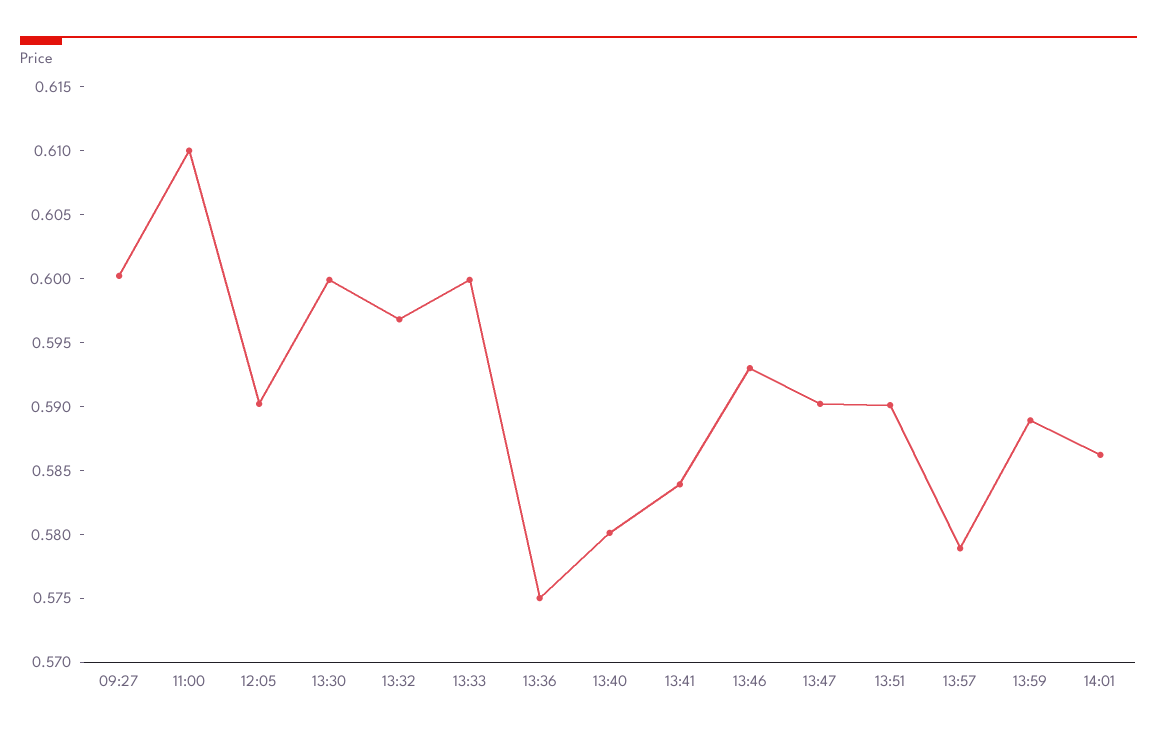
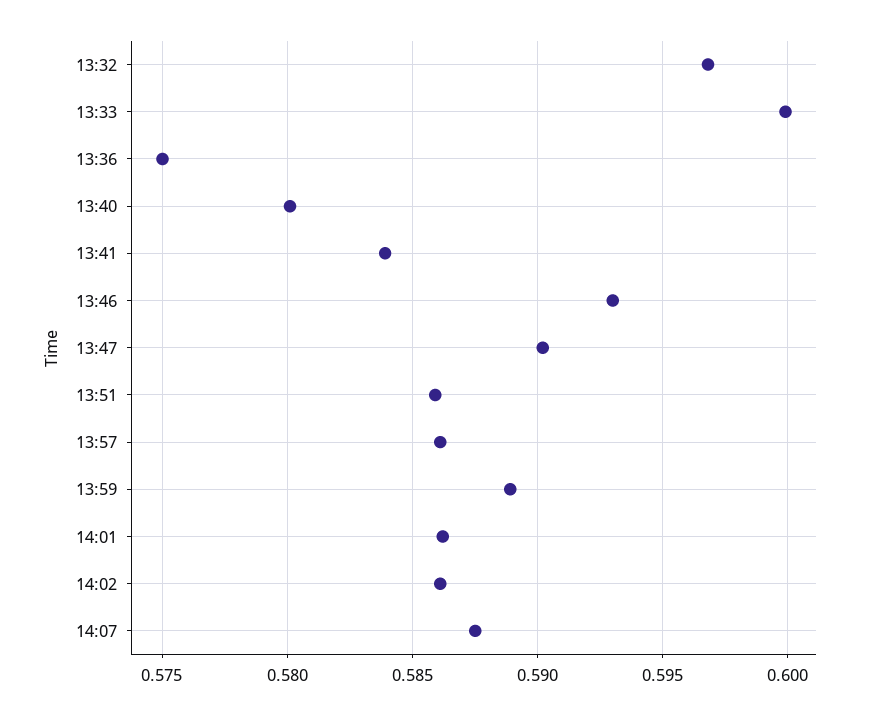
09:27: 0.6 -> none
11:00: 0.61 -> none
12:05: 0.59 -> none
13:30: 0.6 -> none
13:51: 0.59 -> 0.586
13:57: 0.579 -> 0.586
14:02: none -> 0.586
14:07: none -> 0.5875

